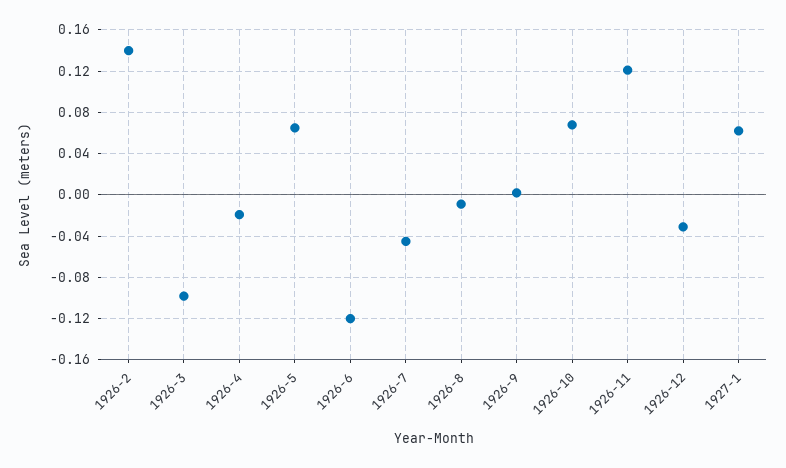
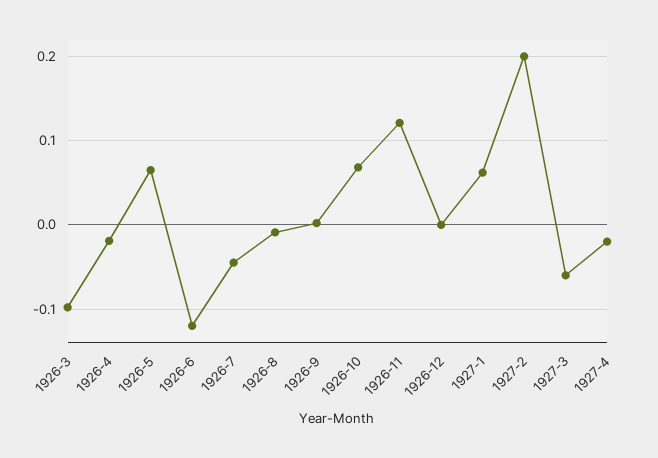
1926-2: 0.14 -> none
1926-12: -0.03 -> 0
1927-2: none -> 0.2
1927-3: none -> -0.06
1927-4: none -> -0.02

